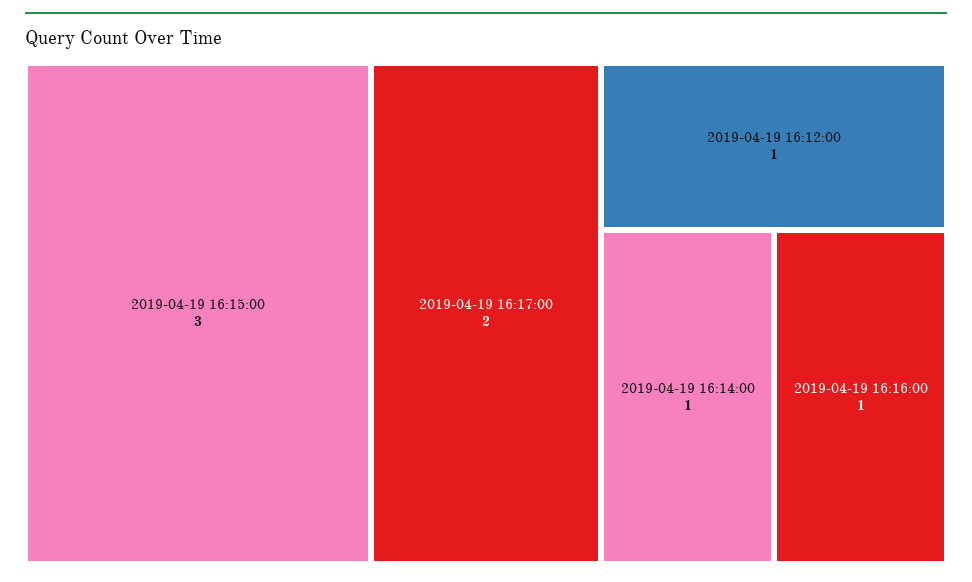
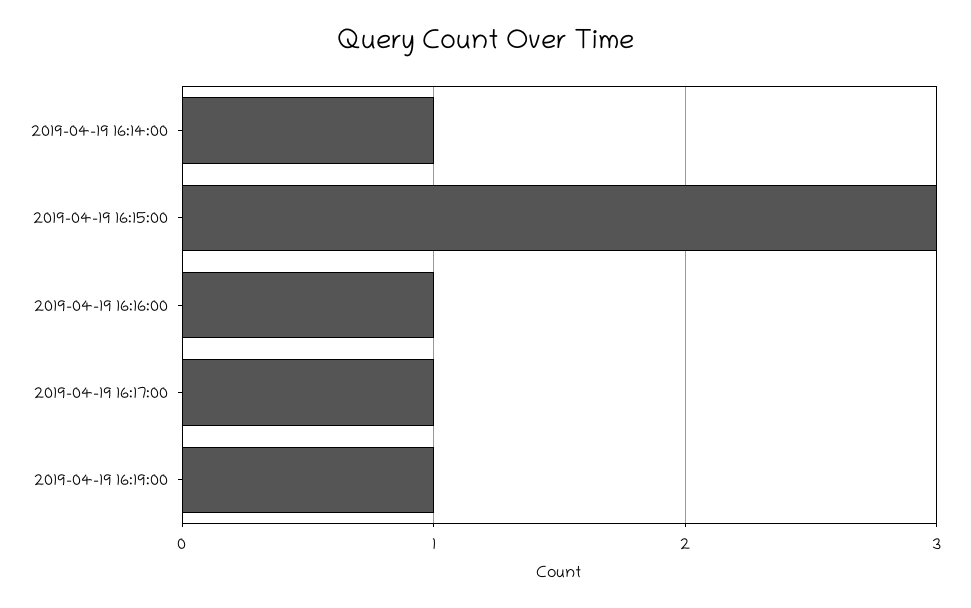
2019-04-19 16:17:00: 2 -> 1
2019-04-19 16:12:00: 1 -> none
2019-04-19 16:19:00: none -> 1

